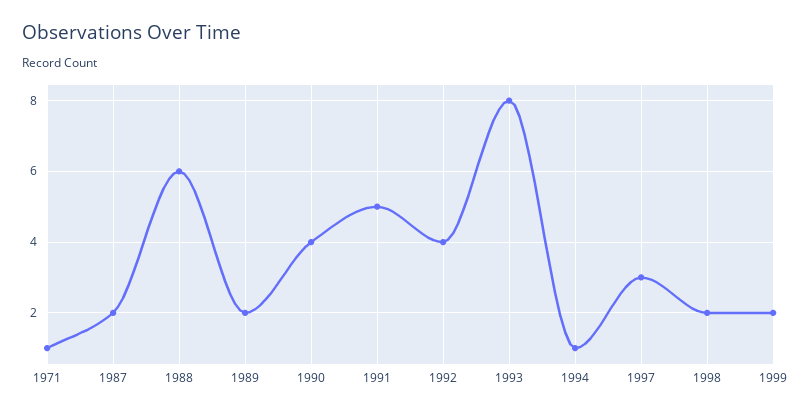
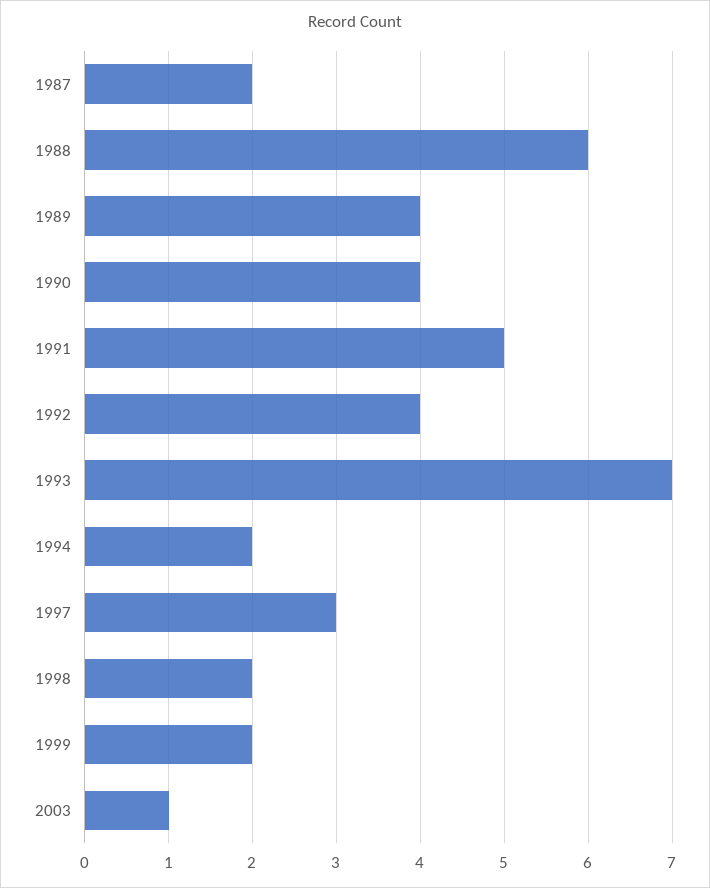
1971: 1 -> none
1989: 2 -> 4
1993: 8 -> 7
1994: 1 -> 2
2003: none -> 1

